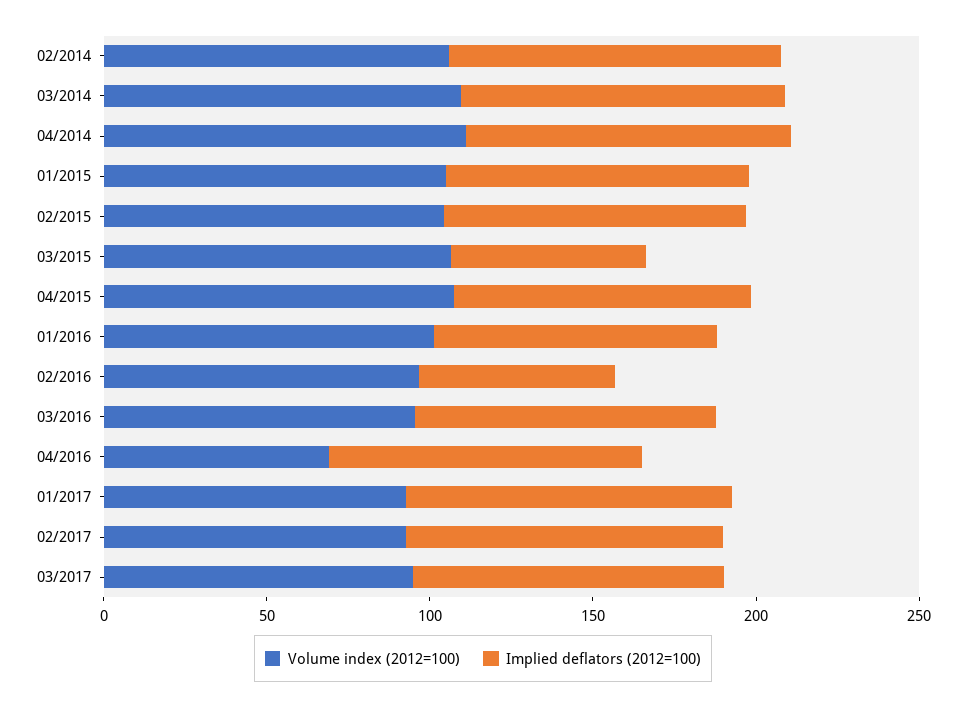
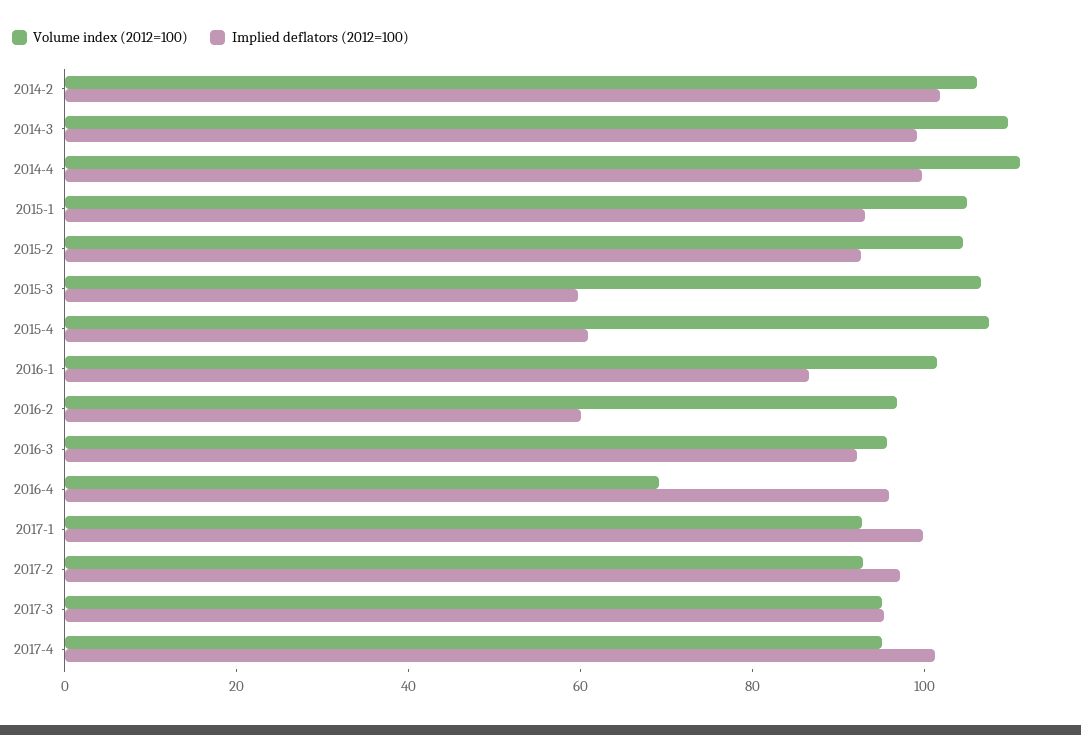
Implied deflators (2012=100), 04/2015: 90 -> 60
Volume index (2012=100), 2017-4: none -> 95
Implied deflators (2012=100), 2017-4: none -> 100

